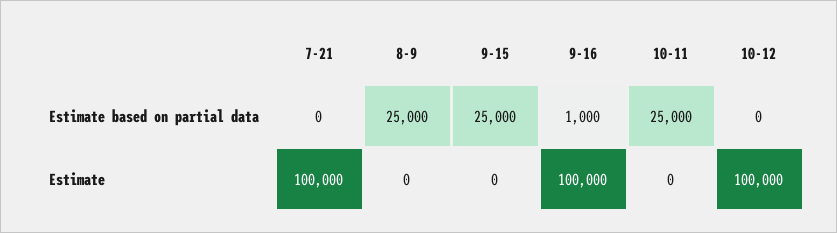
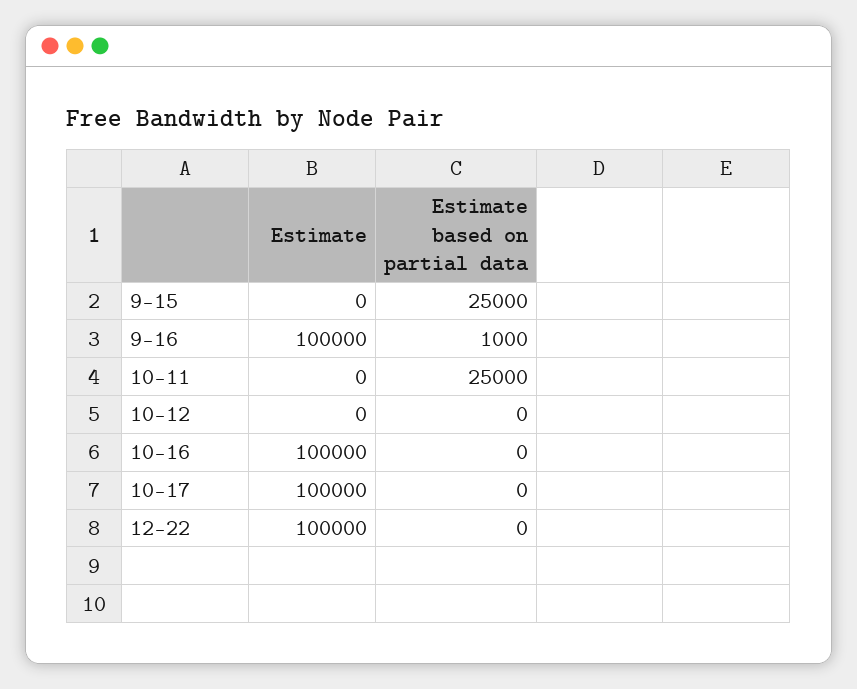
7-21, Estimate based on partial data: 0 -> none
8-9, Estimate based on partial data: 25000 -> none
7-21, Estimate: 100000 -> none
8-9, Estimate: 0 -> none
10-12, Estimate: 100000 -> 0
10-16, Estimate: none -> 100000
10-16, Estimate based on partial data: none -> 0
10-17, Estimate: none -> 100000
10-17, Estimate based on partial data: none -> 0
12-22, Estimate: none -> 100000
12-22, Estimate based on partial data: none -> 0

